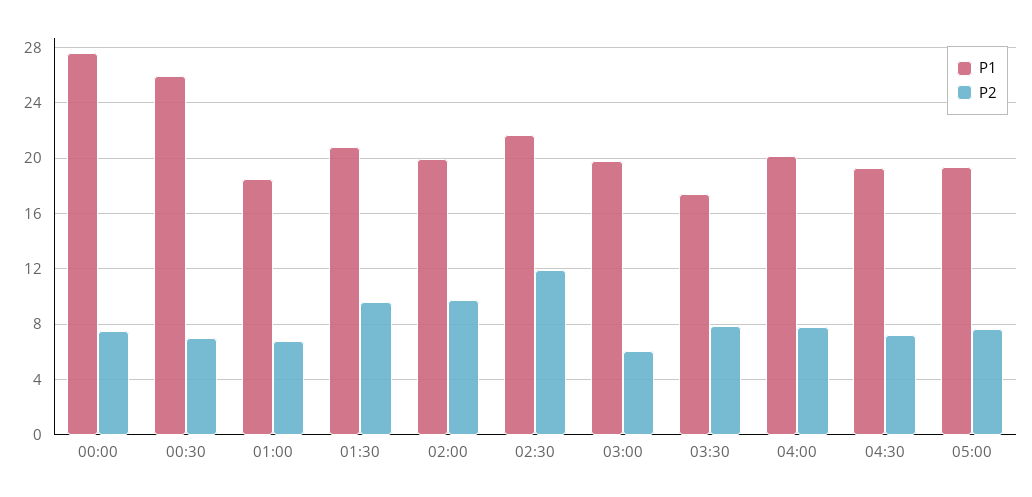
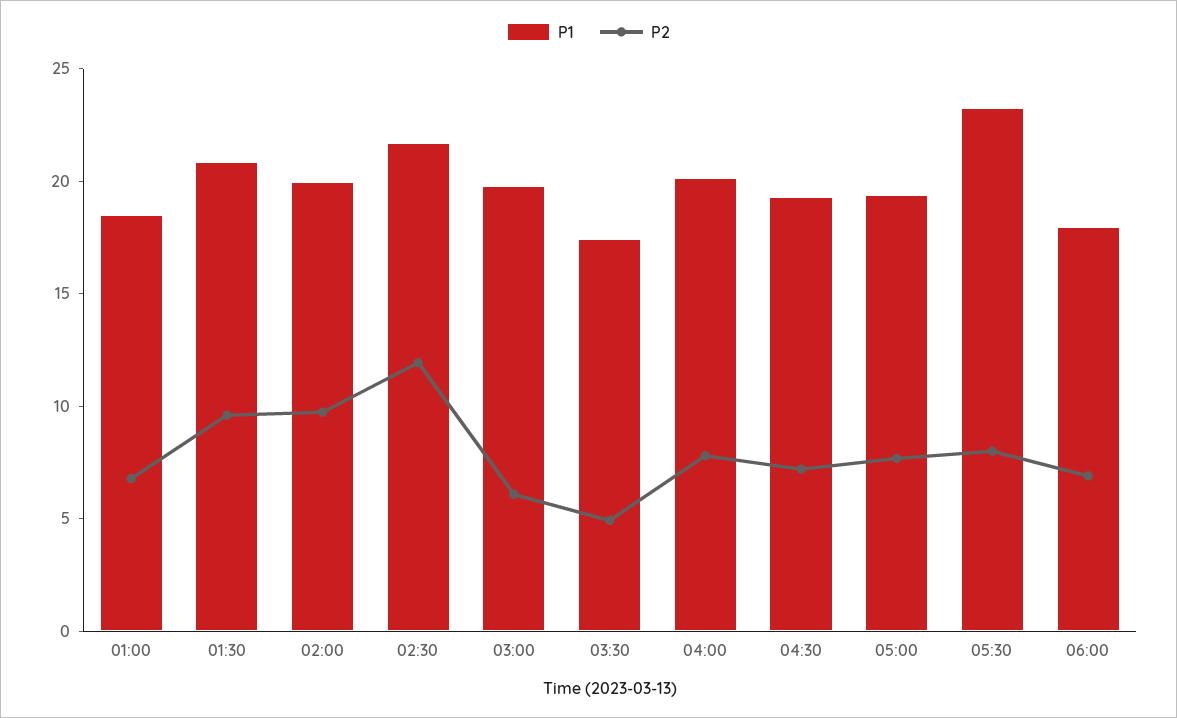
P1, 00:00: 27.5 -> none
P2, 00:00: 7.5 -> none
P1, 00:30: 26 -> none
P2, 00:30: 7 -> none
P2, 03:30: 8 -> 5
P1, 05:30: none -> 23
P2, 05:30: none -> 8
P1, 06:00: none -> 18
P2, 06:00: none -> 7

